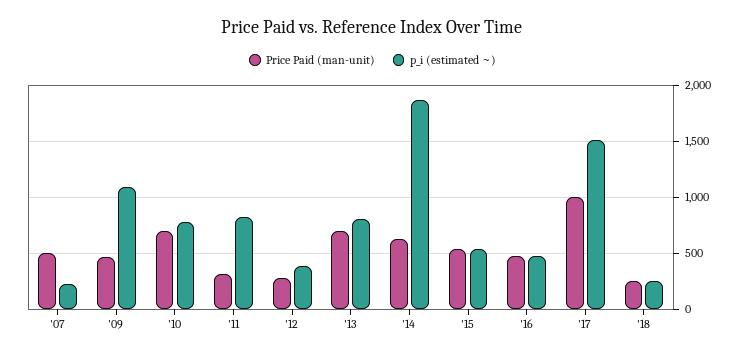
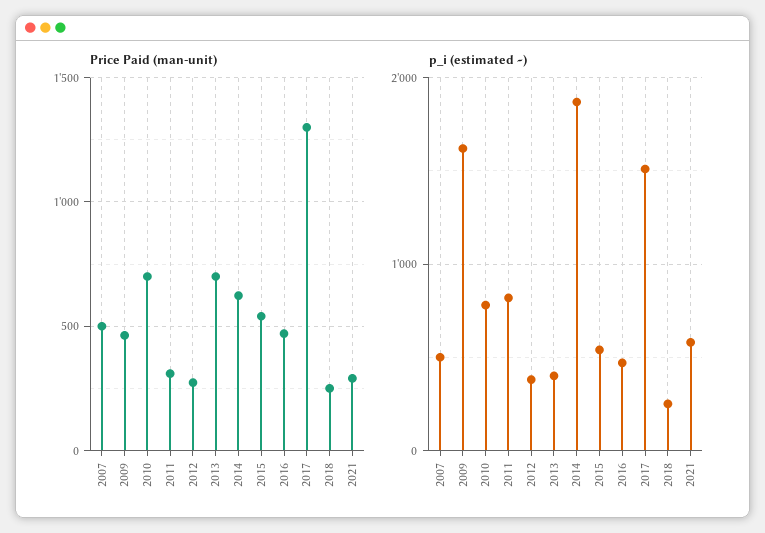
p_i (estimated ~), '07: 200 -> 500
p_i (estimated ~), '09: 1100 -> 1600
p_i (estimated ~), '13: 800 -> 400
Price Paid (man-unit), '17: 1000 -> 1300
Price Paid (man-unit), 2021: none -> 300
p_i (estimated ~), 2021: none -> 600

